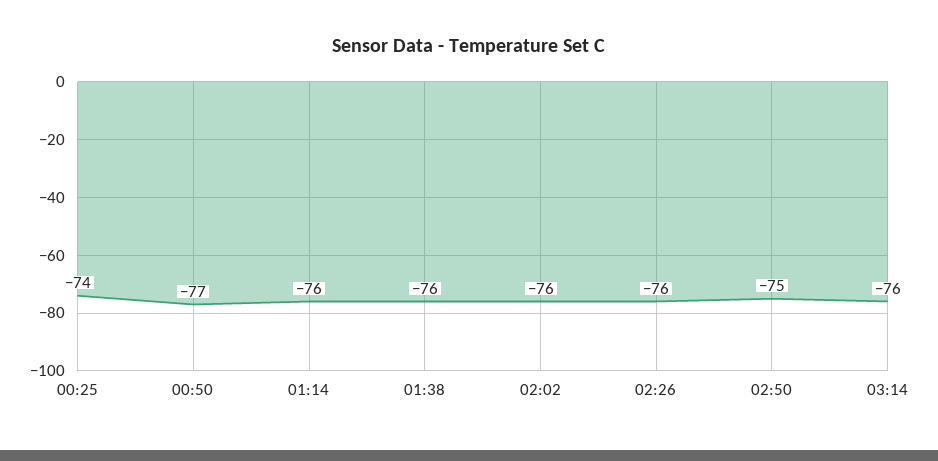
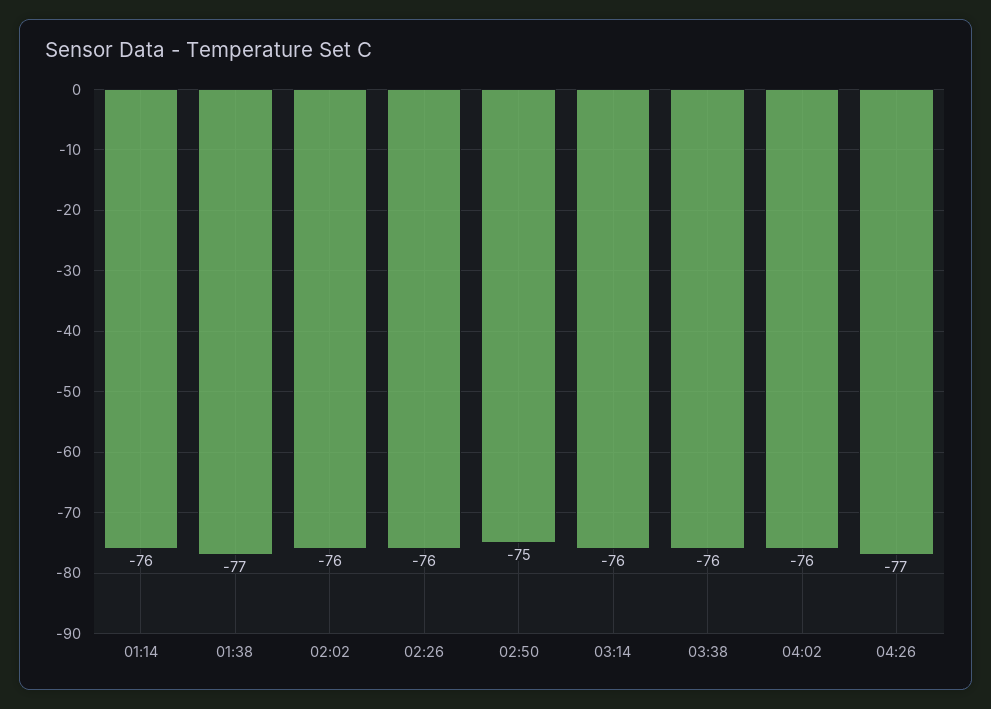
00:25: -74 -> none
00:50: -77 -> none
01:38: -76 -> -77
03:38: none -> -76
04:02: none -> -76
04:26: none -> -77

